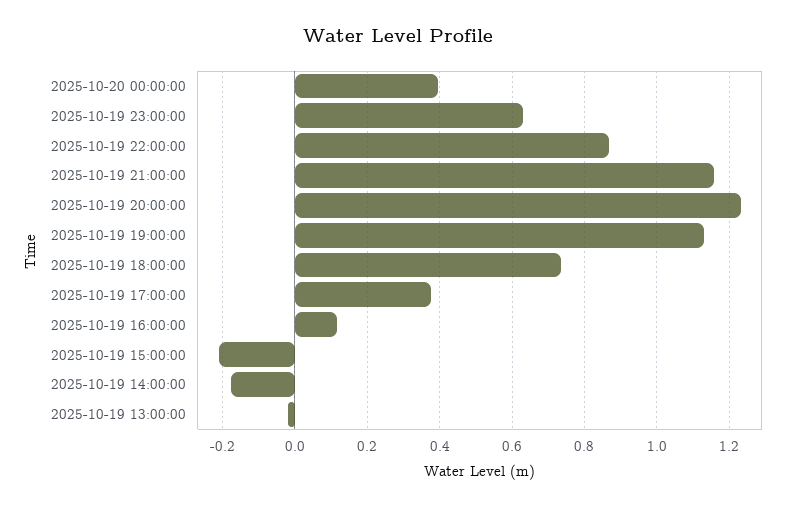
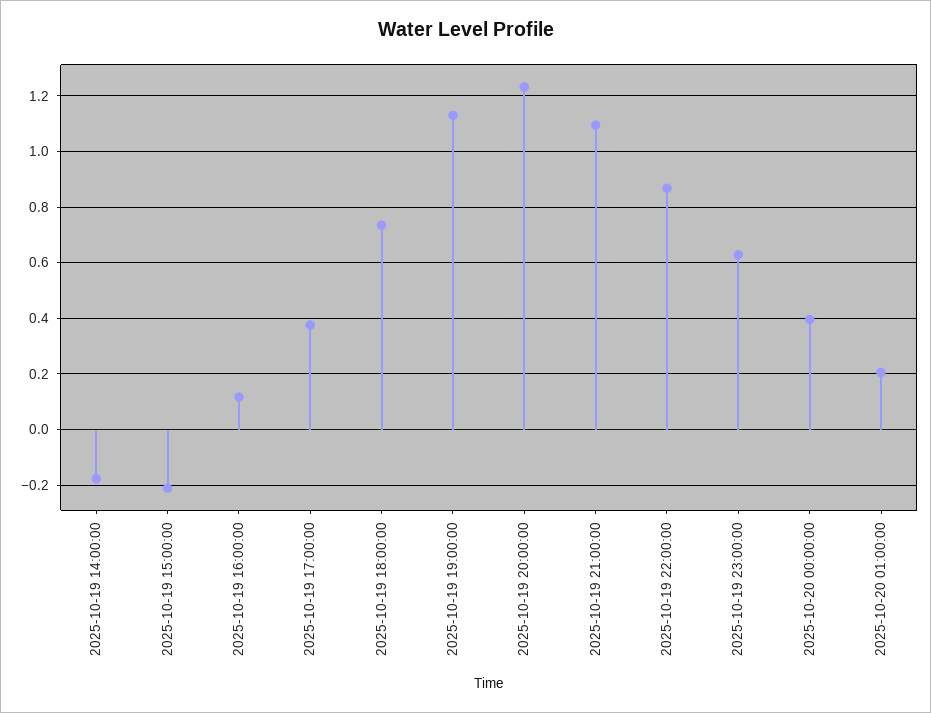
2025-10-19 21:00:00: 1.16 -> 1.1
2025-10-19 13:00:00: -0.02 -> none
2025-10-20 01:00:00: none -> 0.2

